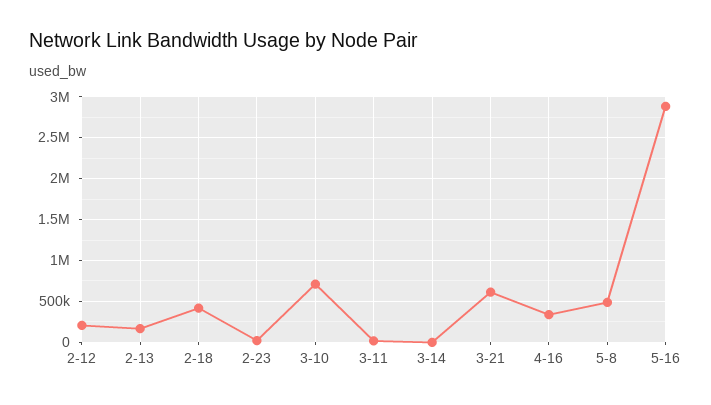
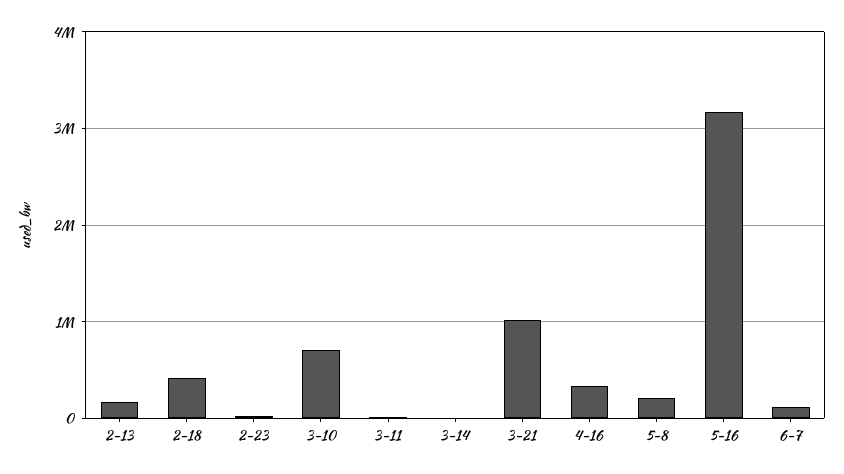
2-12: 200000 -> none
3-21: 600000 -> 1000000
5-8: 500000 -> 200000
5-16: 2900000 -> 3200000
6-7: none -> 100000

